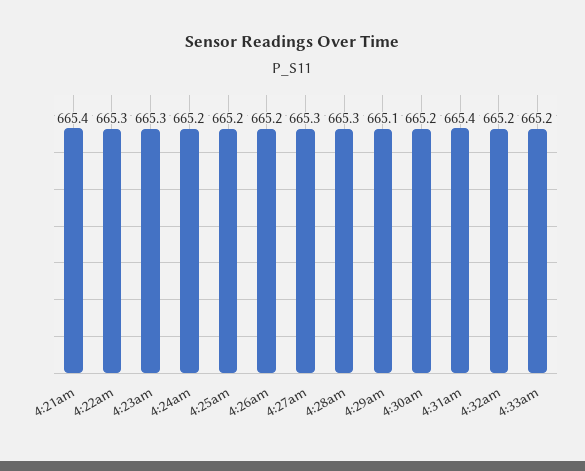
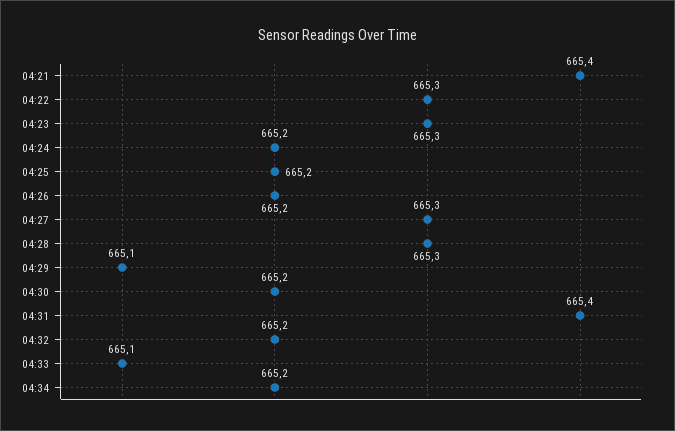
4:33am: 665.2 -> 665.1
04:34: none -> 665.2

